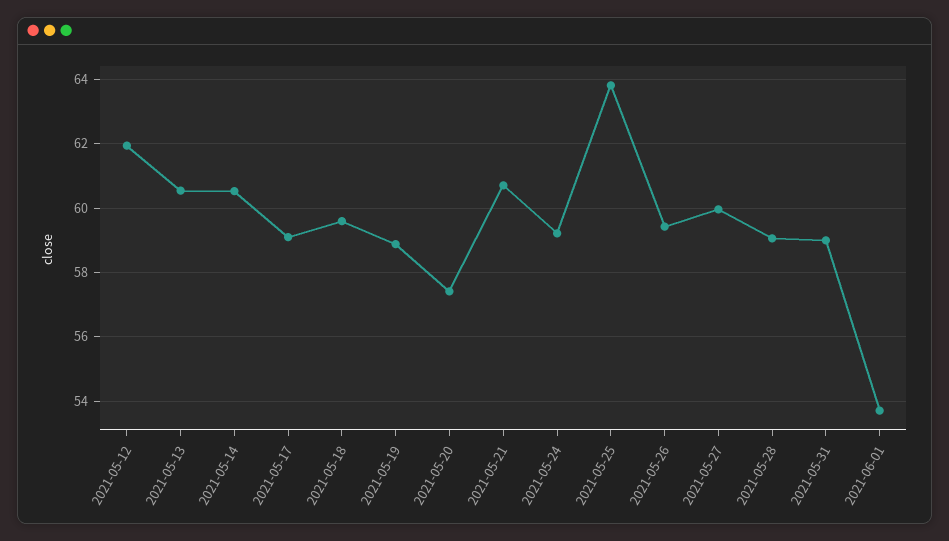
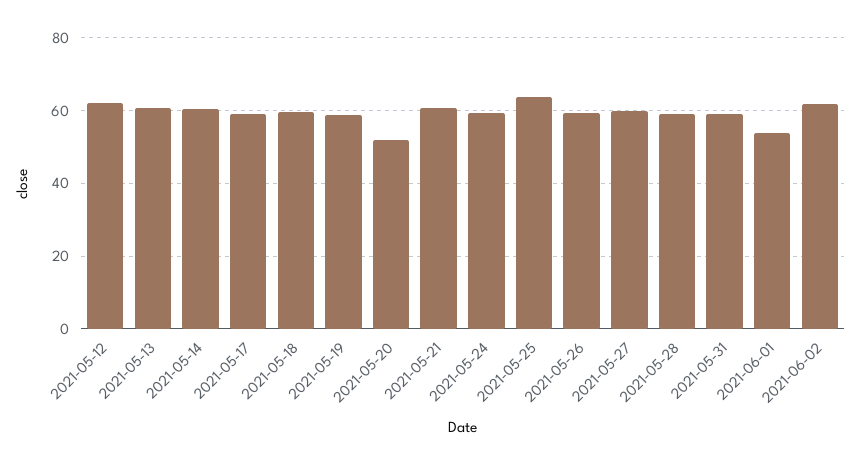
2021-05-20: 57.4 -> 52
2021-06-02: none -> 62

